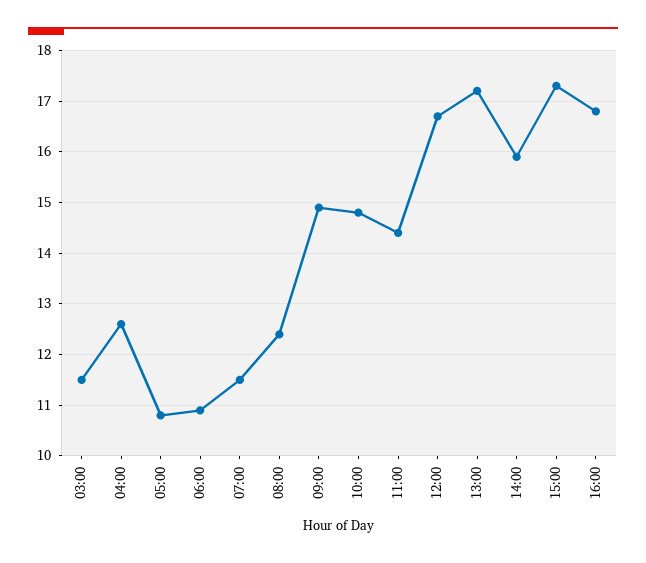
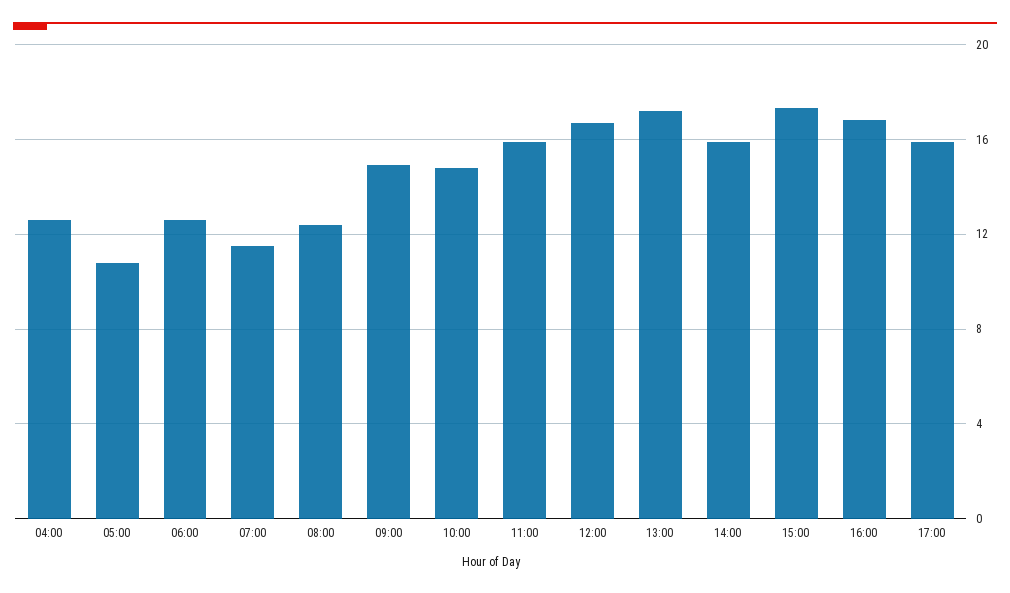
03:00: 11.5 -> none
06:00: 11 -> 12.5
11:00: 14.5 -> 16
17:00: none -> 16

